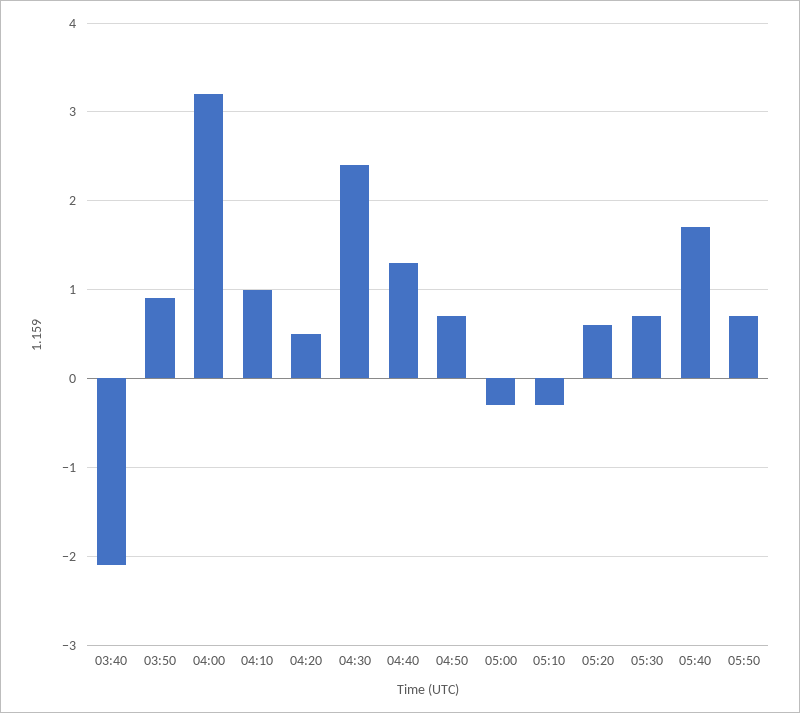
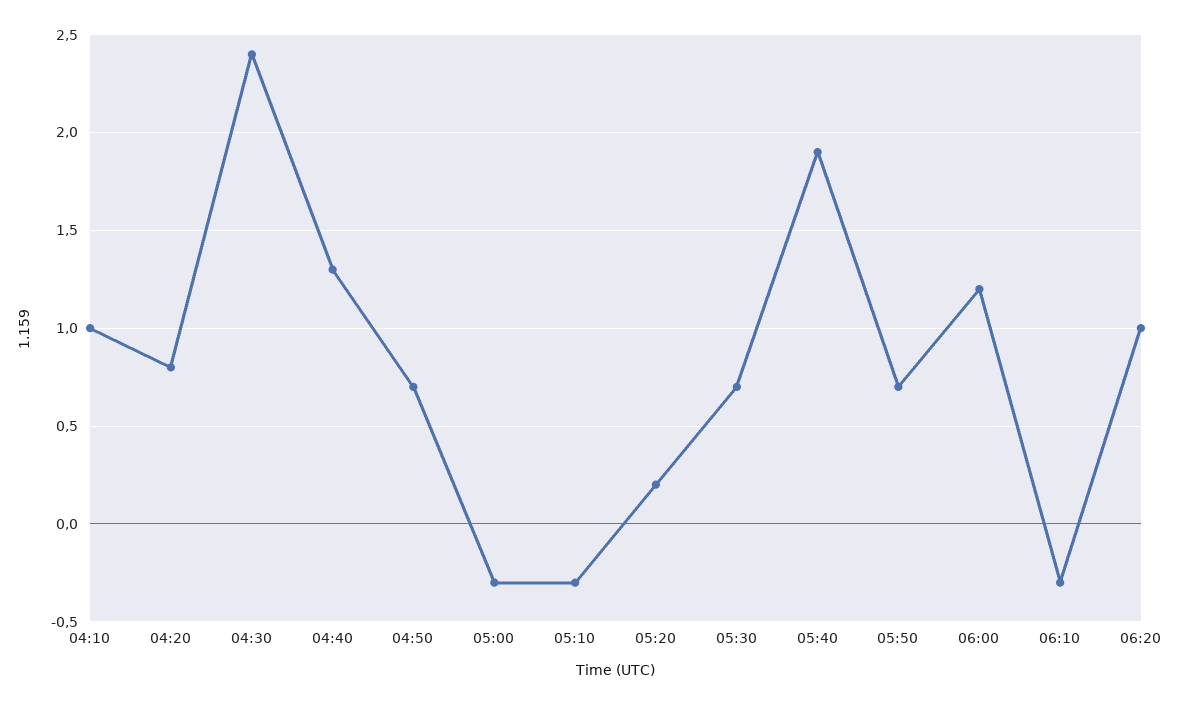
03:40: -2.1 -> none
03:50: 0.9 -> none
04:00: 3.2 -> none
04:20: 0.5 -> 0.8
05:20: 0.6 -> 0.2
05:40: 1.7 -> 1.9
06:00: none -> 1.2
06:10: none -> -0.3
06:20: none -> 1

